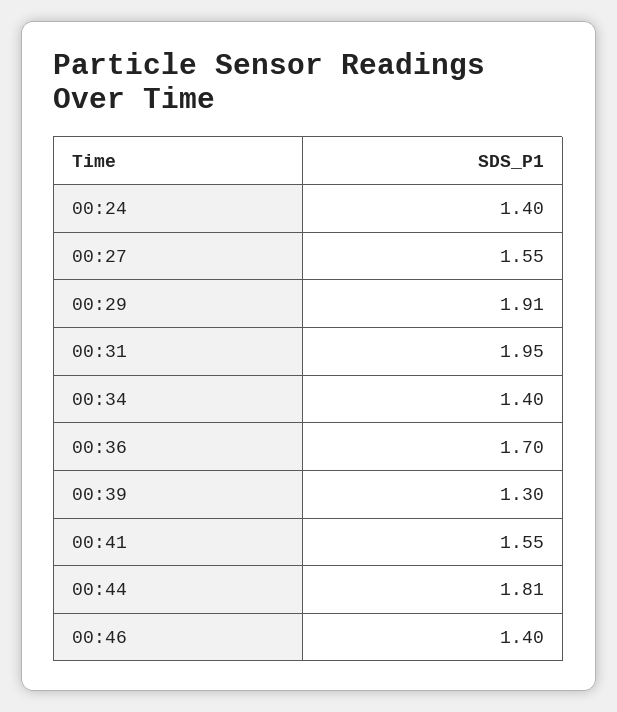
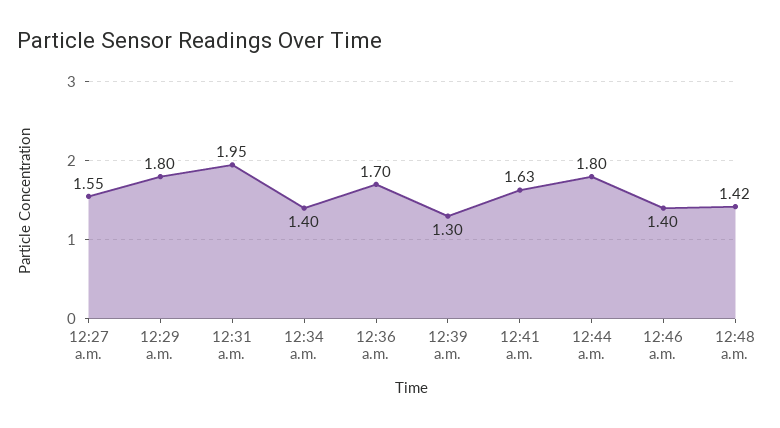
00:24: 1.4 -> none
00:29: 1.91 -> 1.8
00:41: 1.55 -> 1.63
00:44: 1.81 -> 1.8
12:48 a.m.: none -> 1.42

